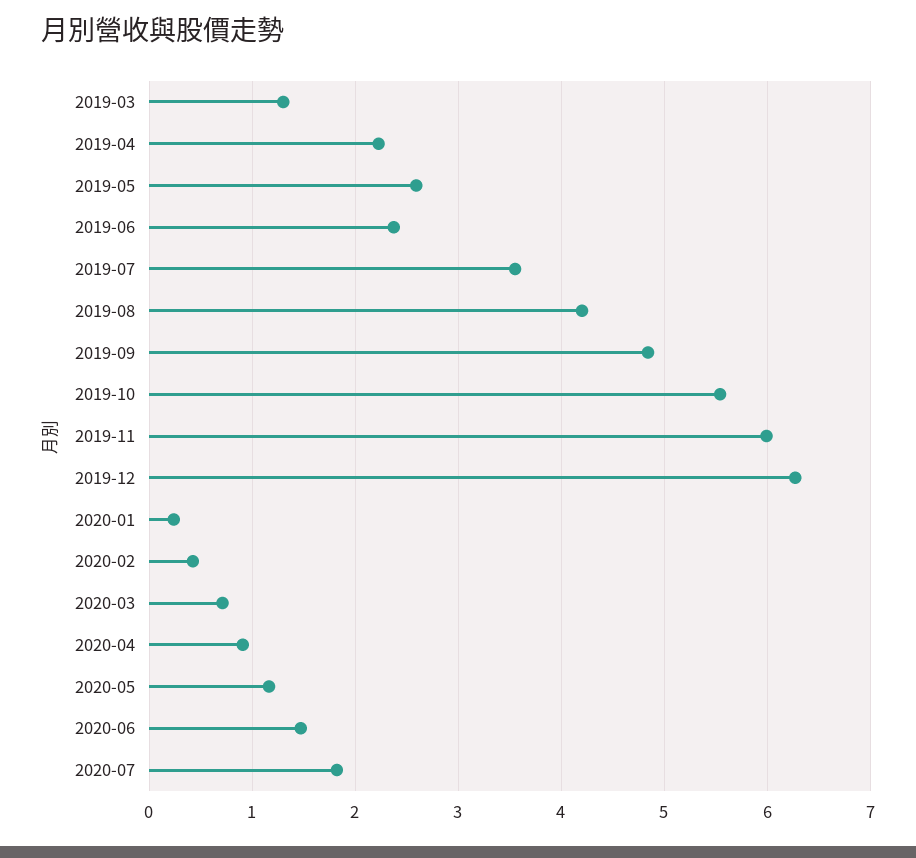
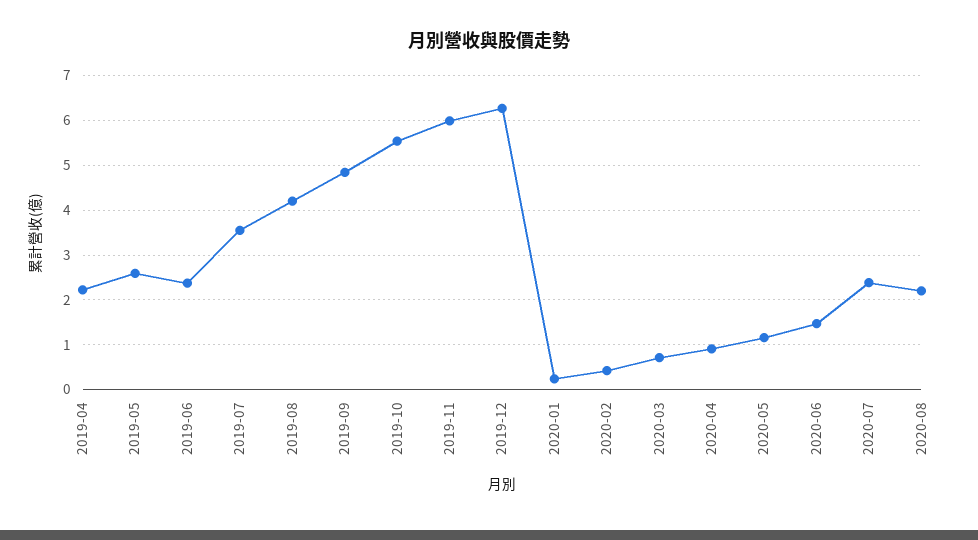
2019-03: 1.3 -> none
2020-07: 1.8 -> 2.4
2020-08: none -> 2.2

